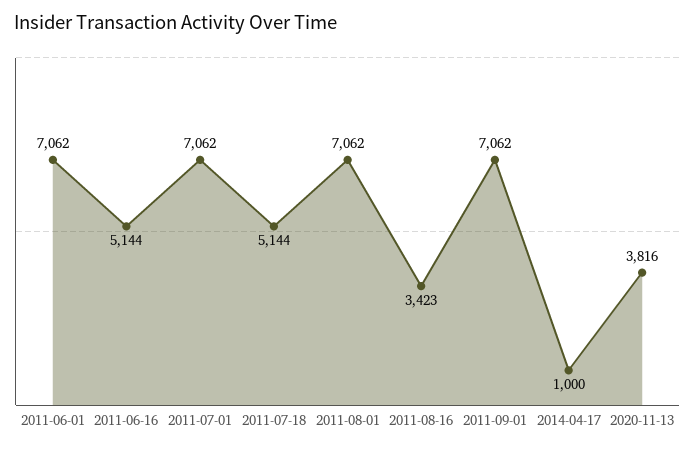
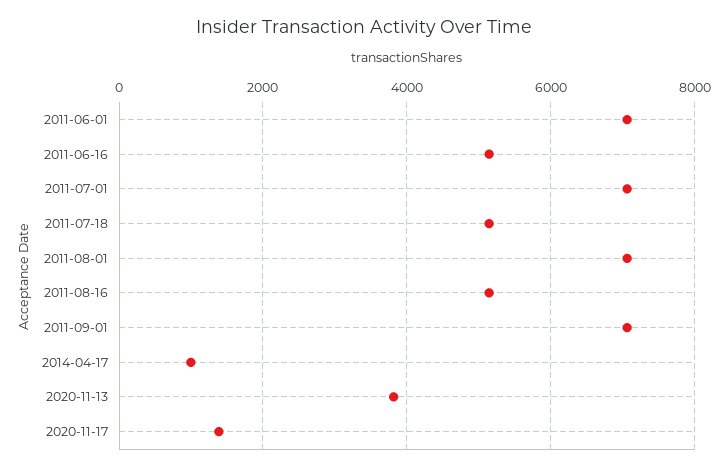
2011-08-16: 3423 -> 5200
2020-11-17: none -> 1400

